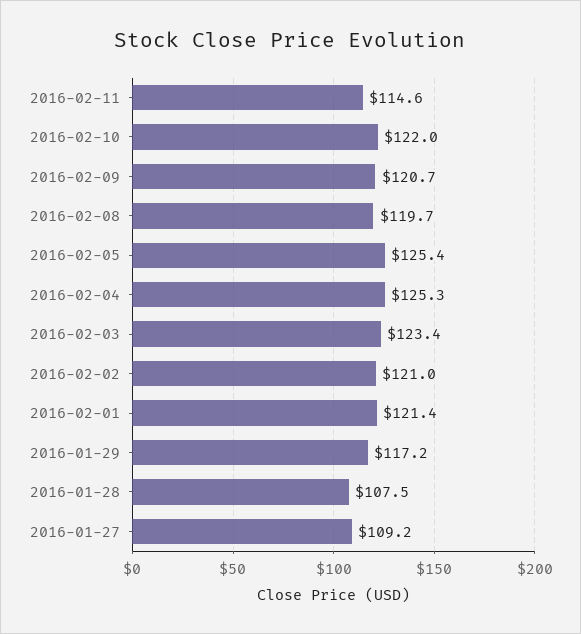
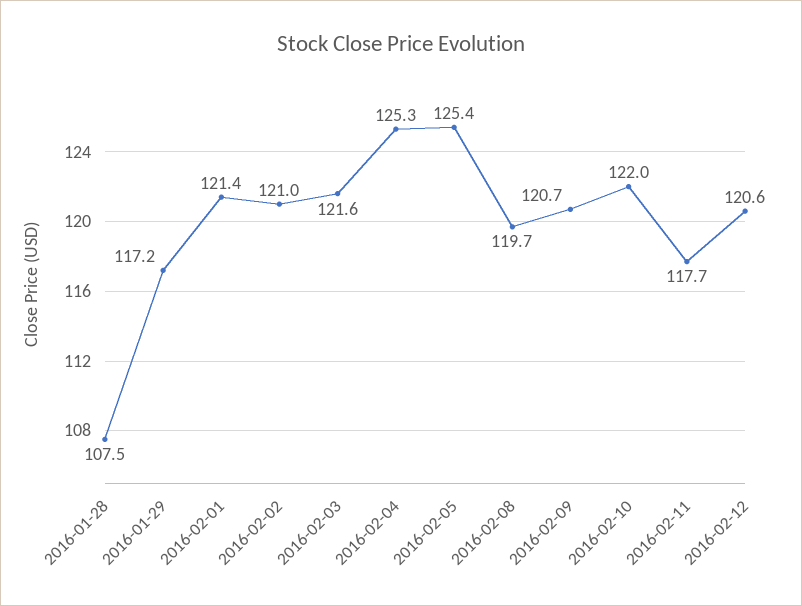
2016-02-11: 114.6 -> 117.7
2016-02-03: 123.4 -> 121.6
2016-01-27: 109.2 -> none
2016-02-12: none -> 120.6

